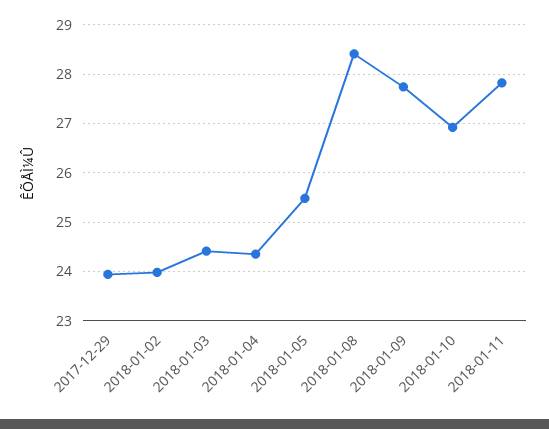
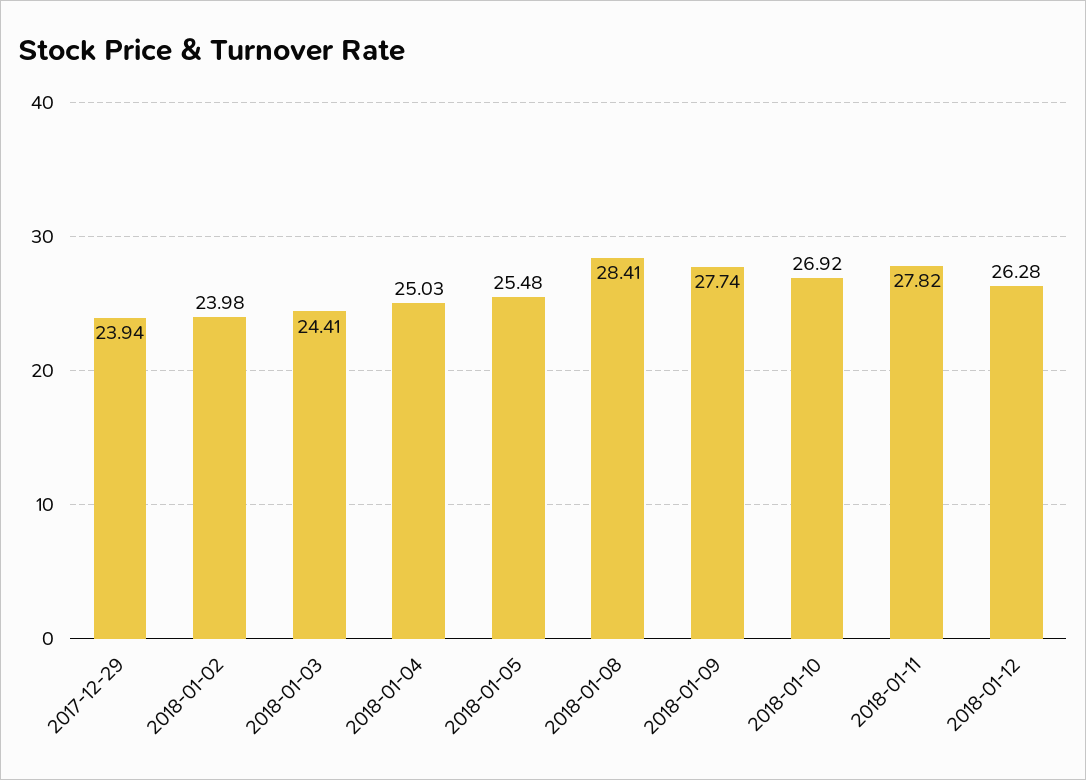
2018-01-04: 24.4 -> 25.03
2018-01-12: none -> 26.28

